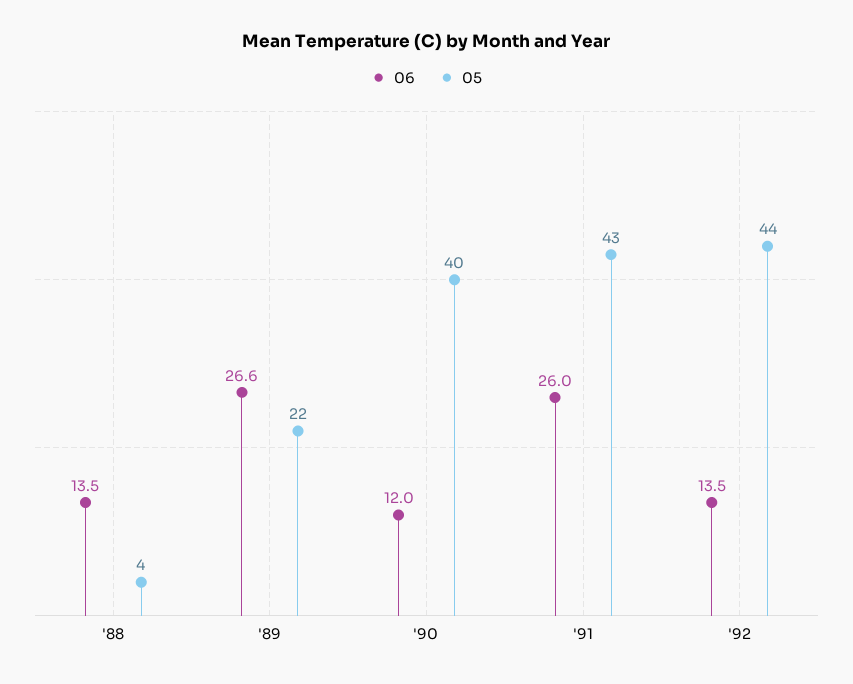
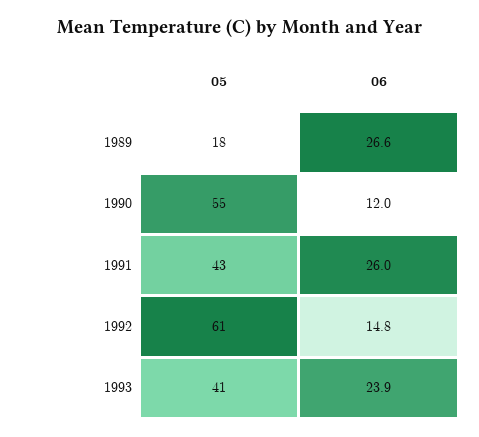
06, '88: 13.5 -> none
05, '88: 4 -> none
05, '89: 22 -> 18
05, '90: 40 -> 55
06, '92: 13.5 -> 14.8
05, '92: 44 -> 61
05, 1993: none -> 41
06, 1993: none -> 23.9

